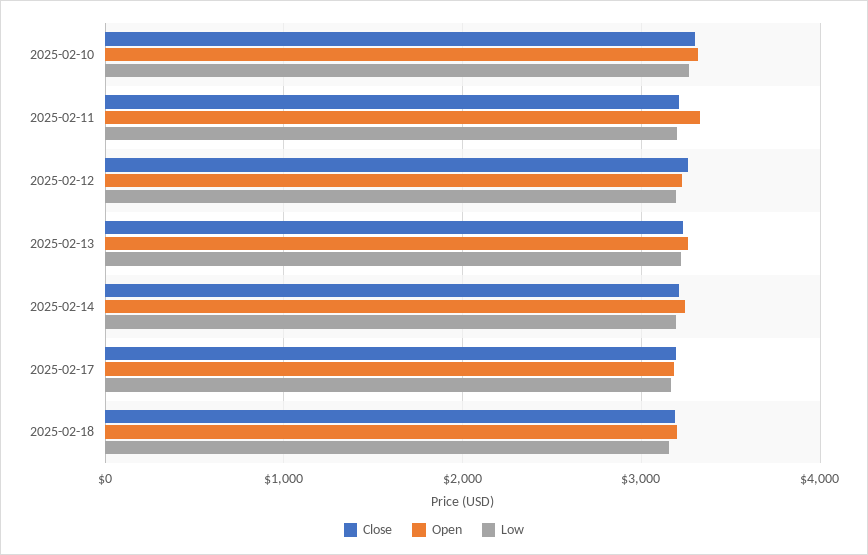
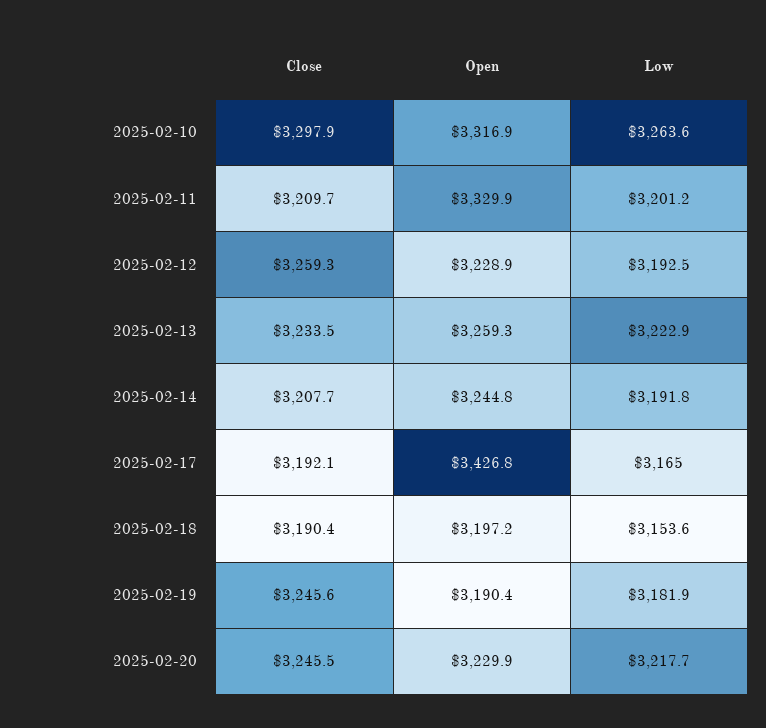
Open, 2025-02-17: 3200 -> 3426.8
Close, 2025-02-19: none -> 3245.6
Open, 2025-02-19: none -> 3190.4
Low, 2025-02-19: none -> 3181.9
Close, 2025-02-20: none -> 3245.5
Open, 2025-02-20: none -> 3229.9
Low, 2025-02-20: none -> 3217.7

